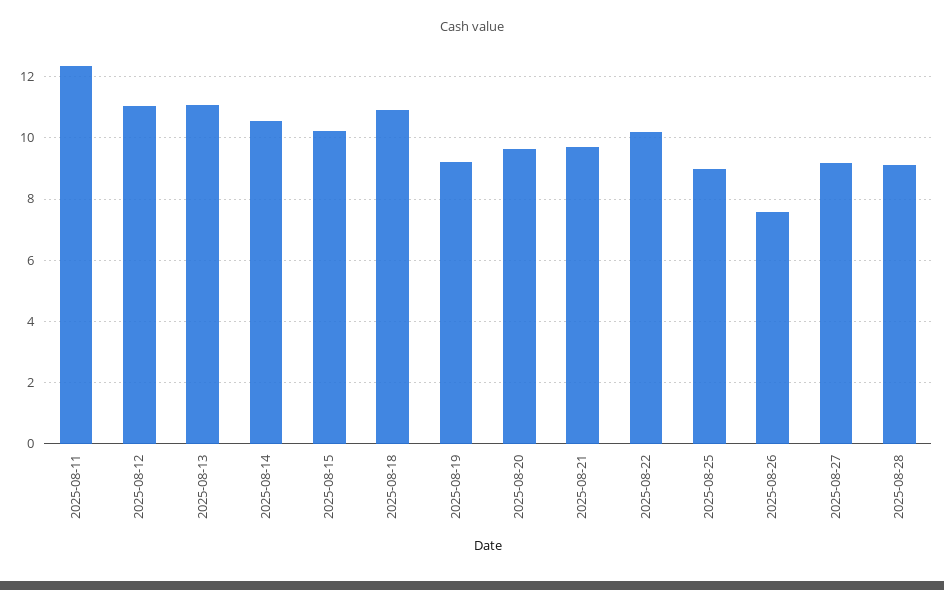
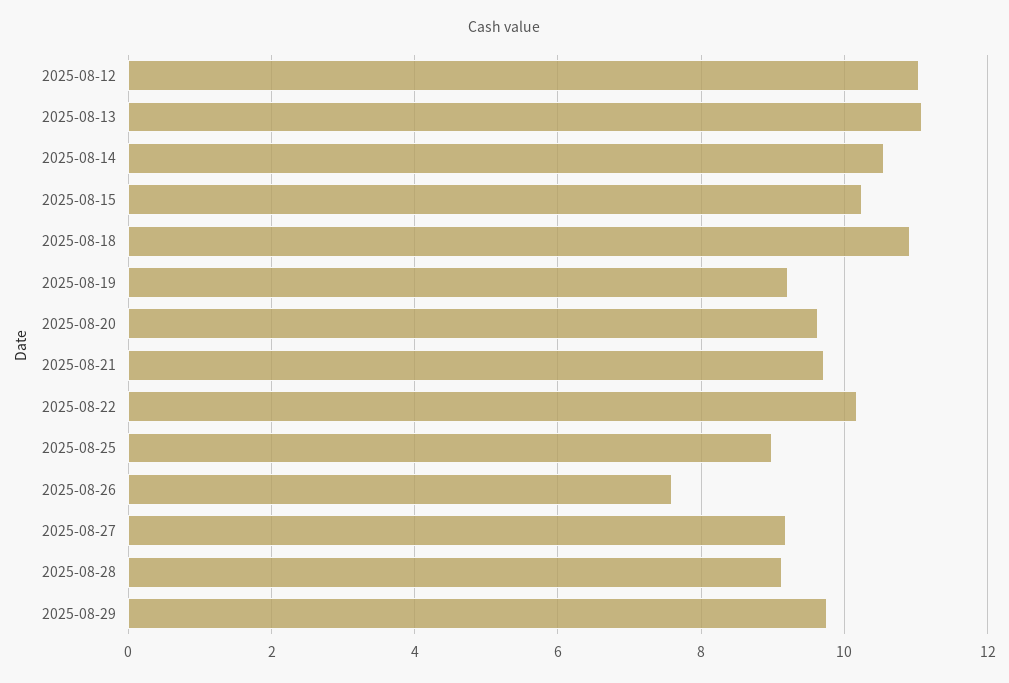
2025-08-11: 12.4 -> none
2025-08-29: none -> 9.8

